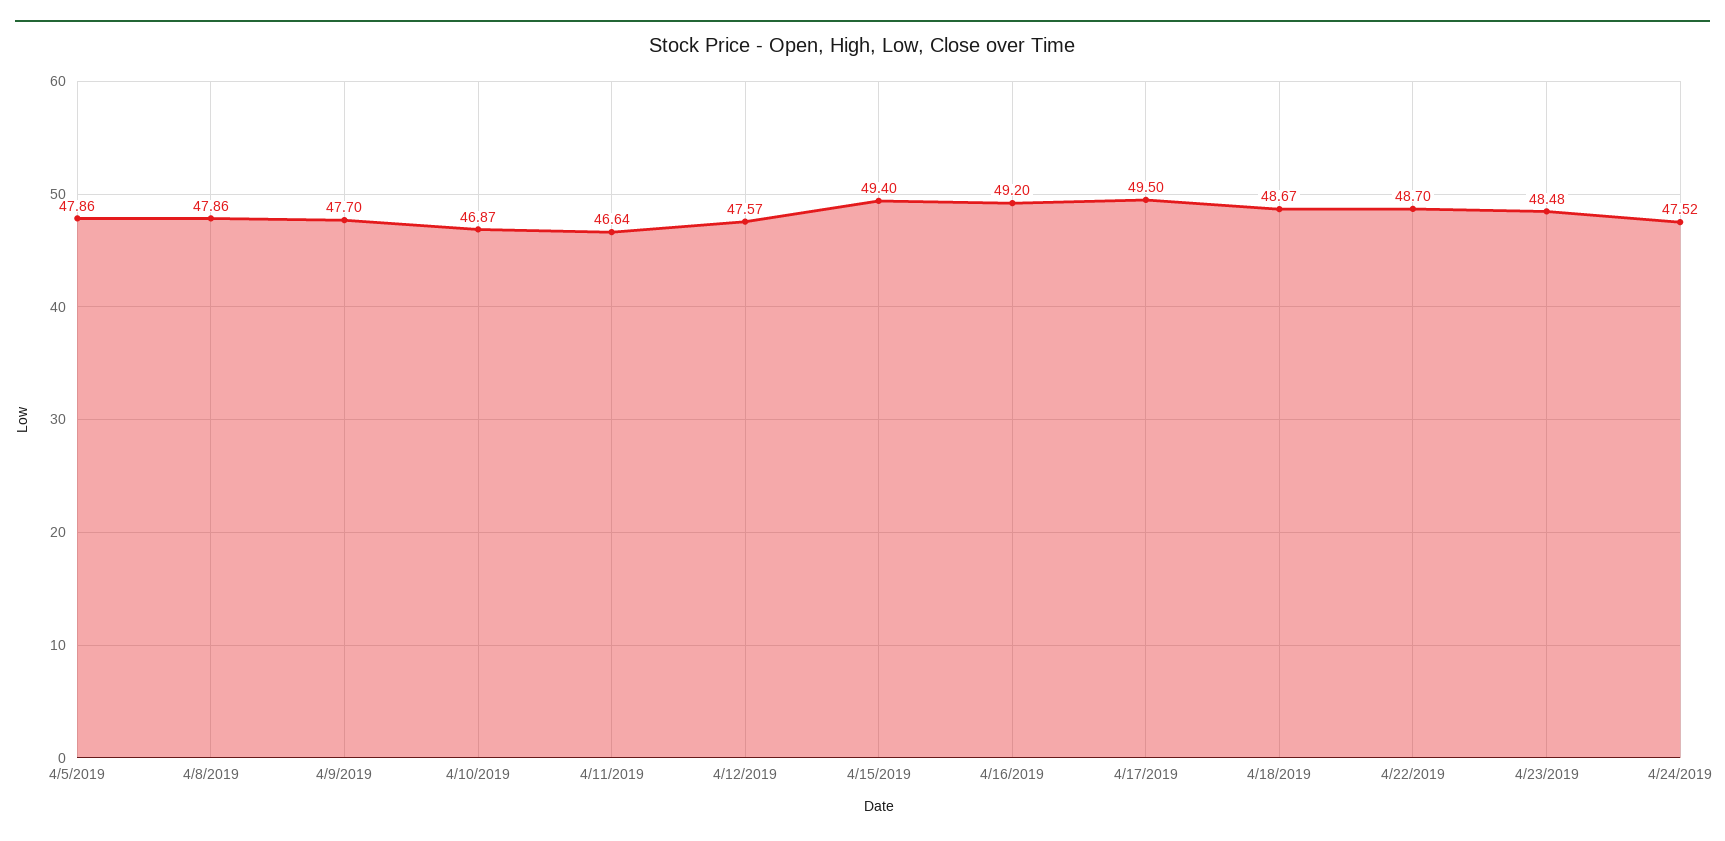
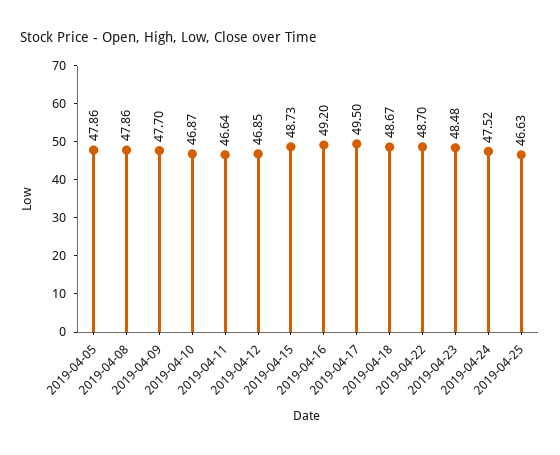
4/12/2019: 47.57 -> 46.85
4/15/2019: 49.4 -> 48.73
2019-04-25: none -> 46.63

